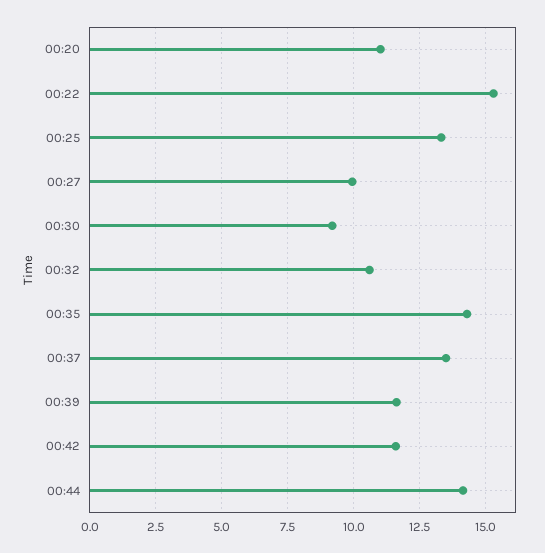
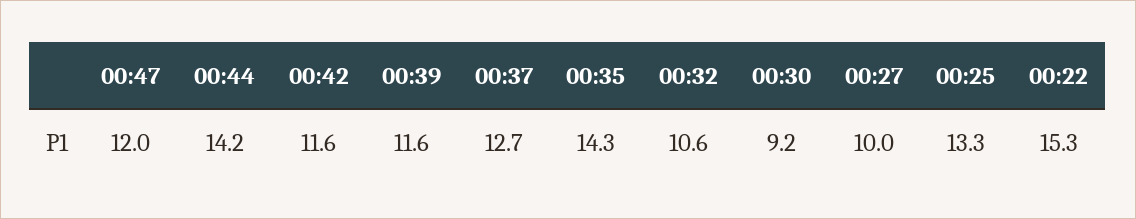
00:20: 11 -> none
00:37: 13.5 -> 12.7
00:47: none -> 12

